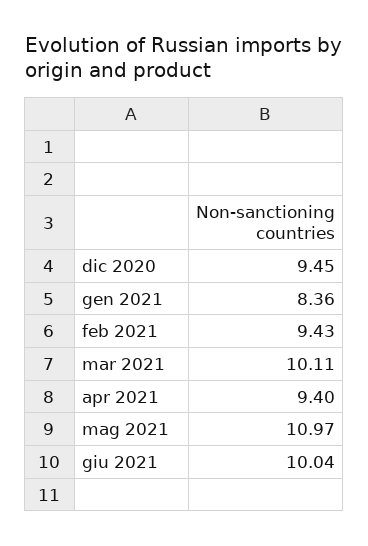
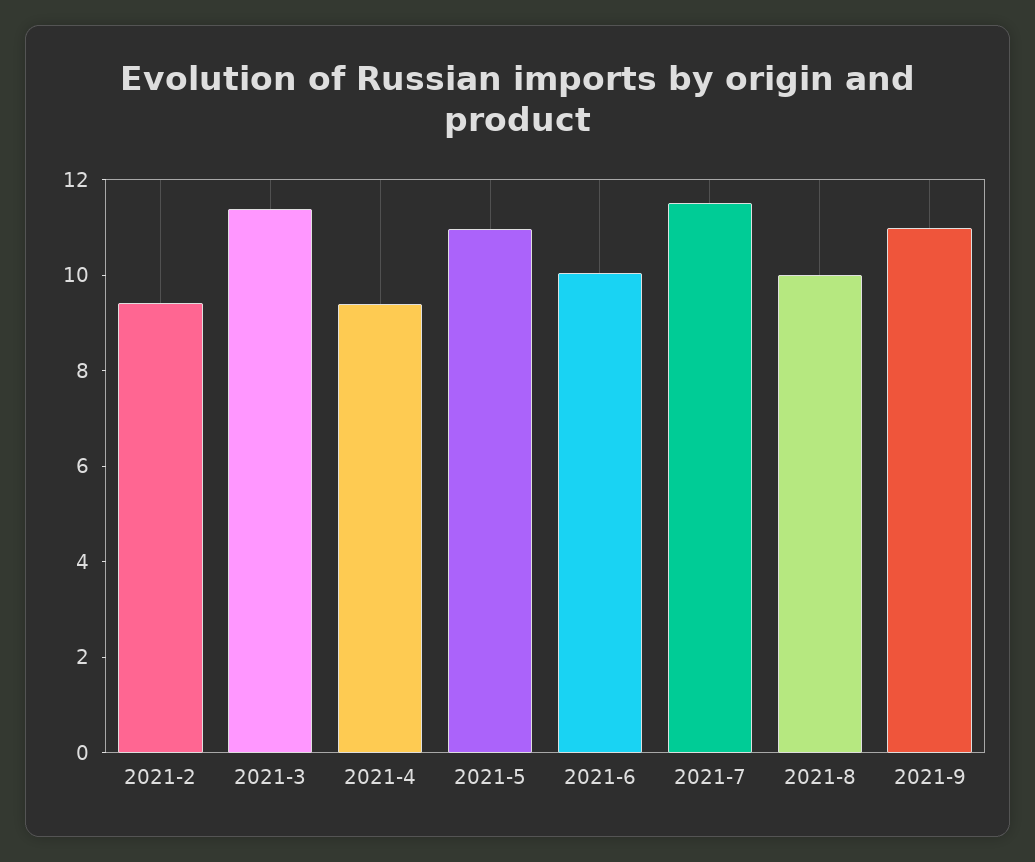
dic 2020: 9.45 -> none
gen 2021: 8.36 -> none
mar 2021: 10.11 -> 11.5
2021-7: none -> 11.5
2021-8: none -> 10
2021-9: none -> 11

